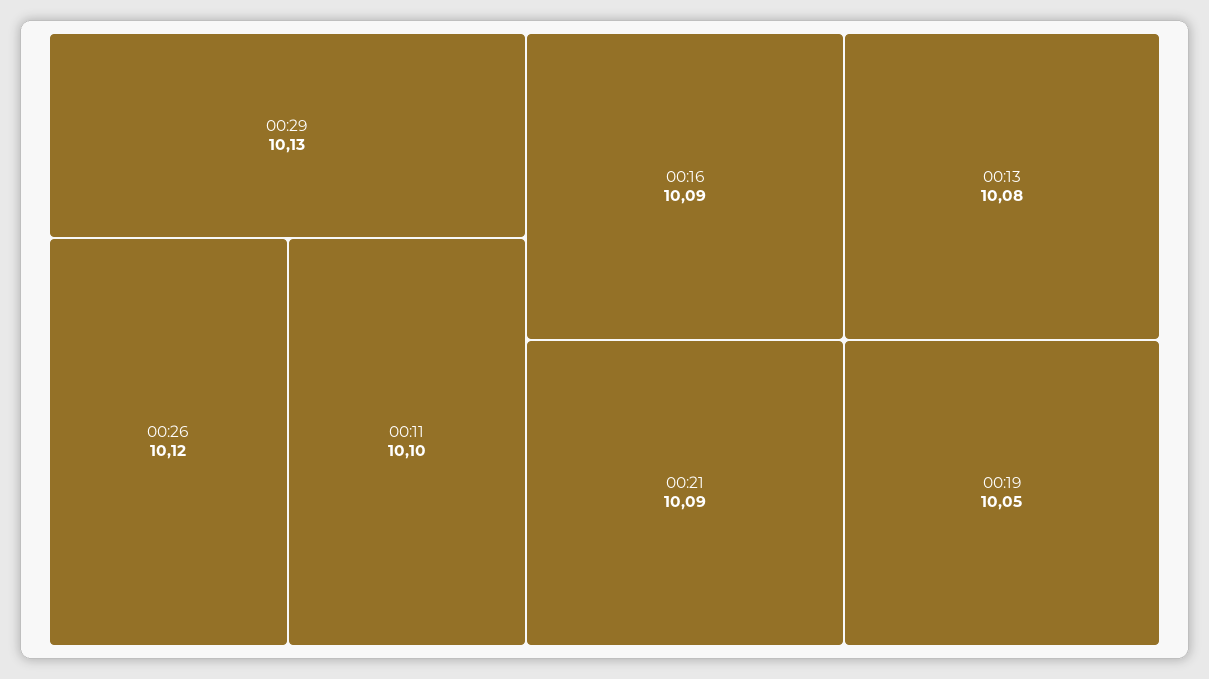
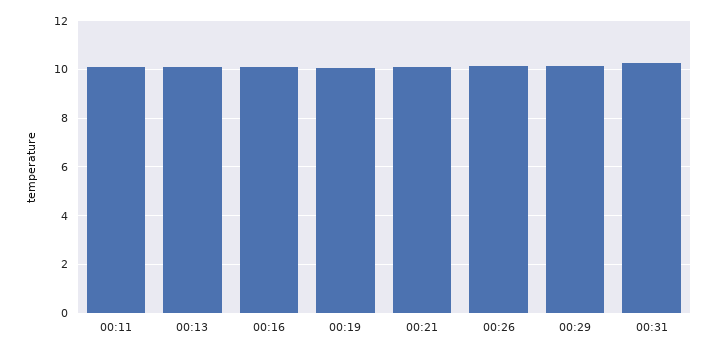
00:31: none -> 10.25

